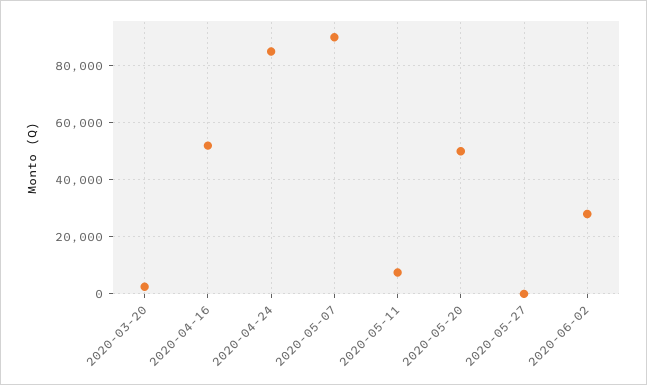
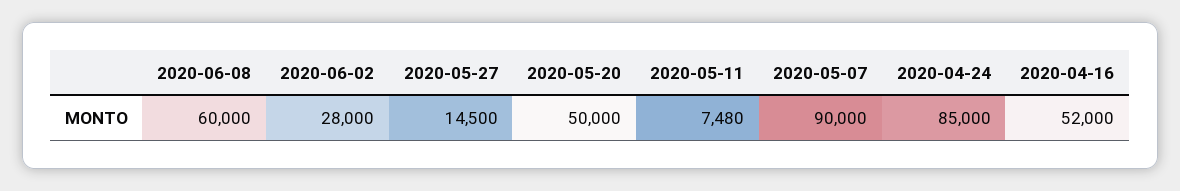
2020-03-20: 2500 -> none
2020-05-27: 0 -> 14500
2020-06-08: none -> 60000

